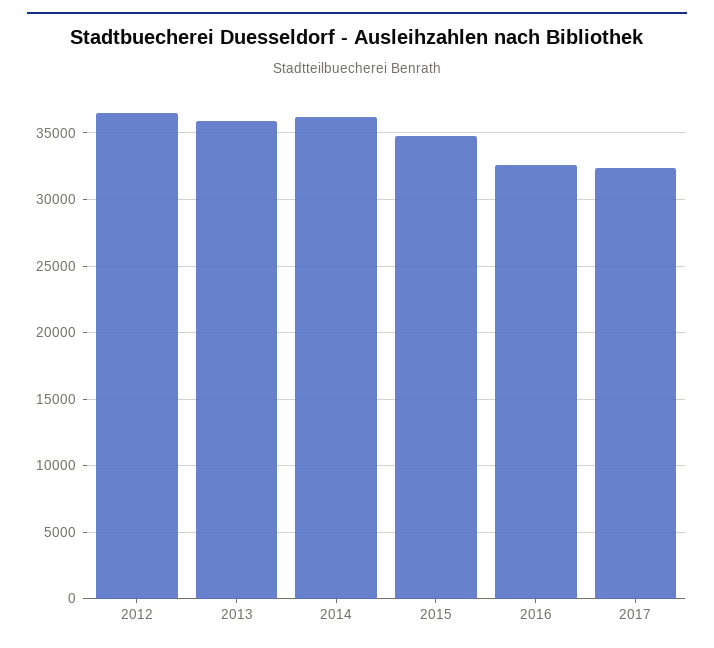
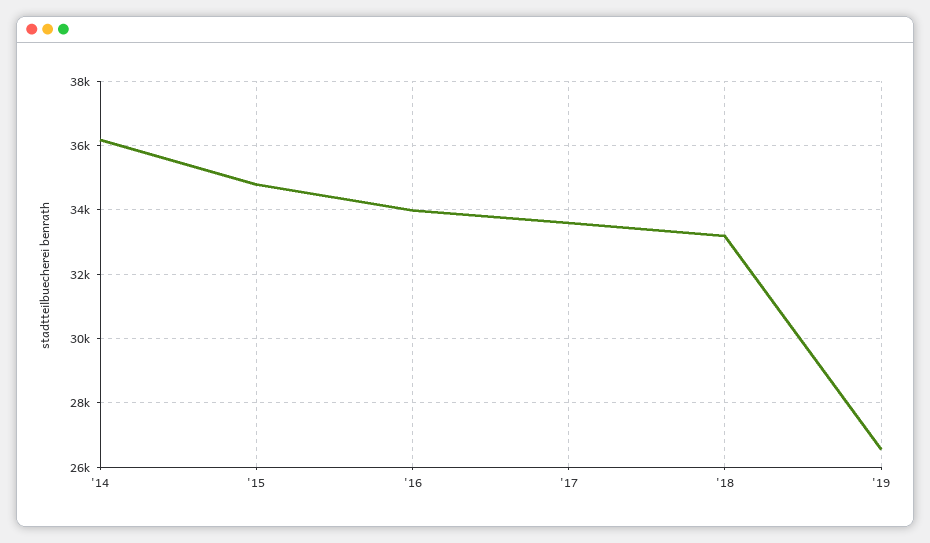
2012: 36500 -> none
2013: 36000 -> none
2016: 32500 -> 34000
2017: 32500 -> 33600
'18: none -> 33200
'19: none -> 26600

